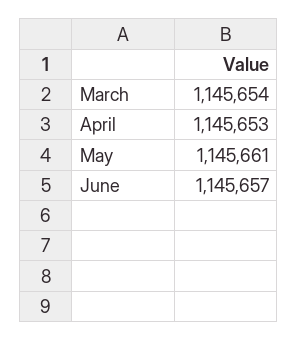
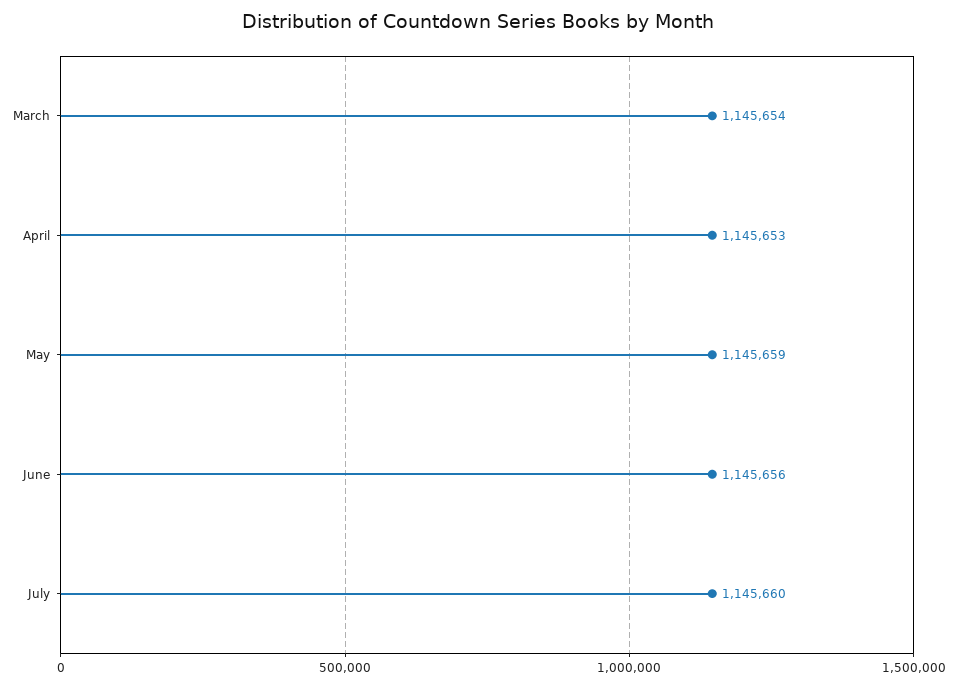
May: 1145661 -> 1145659
June: 1145657 -> 1145656
July: none -> 1145660

